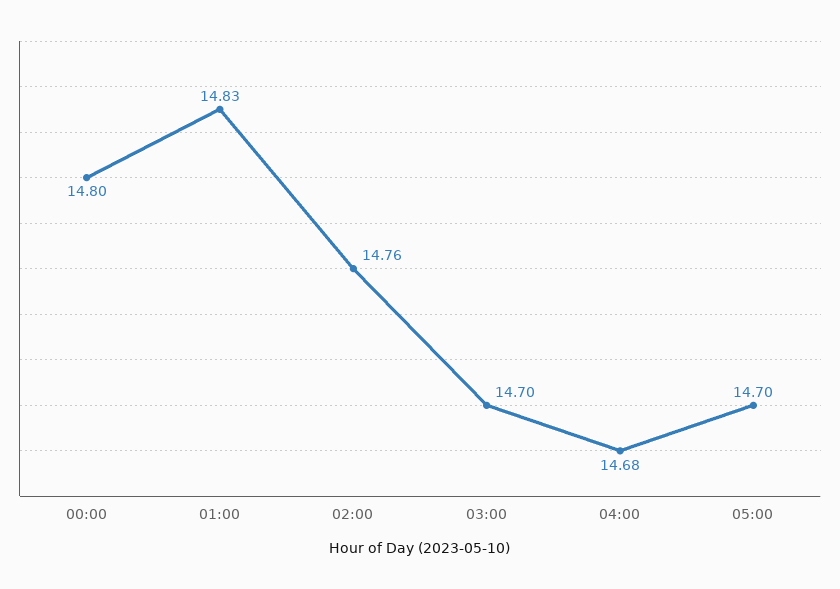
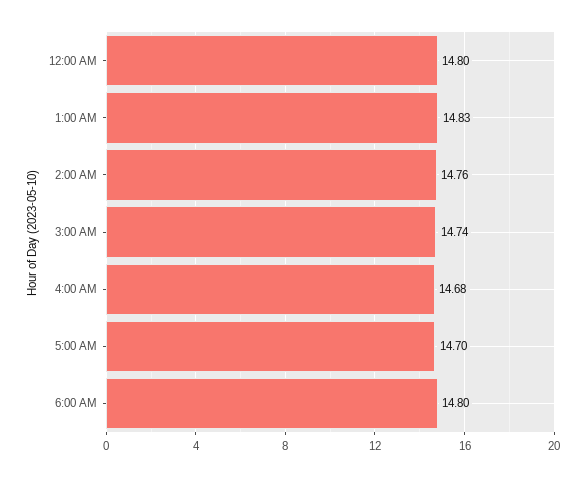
03:00: 14.7 -> 14.74
6:00 AM: none -> 14.8

